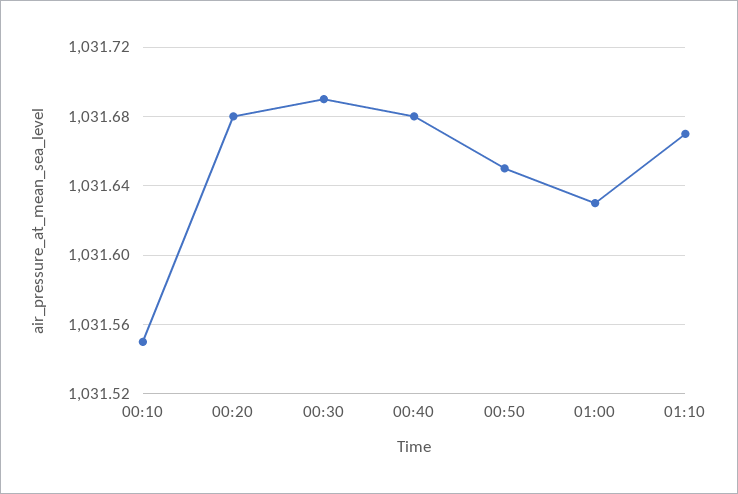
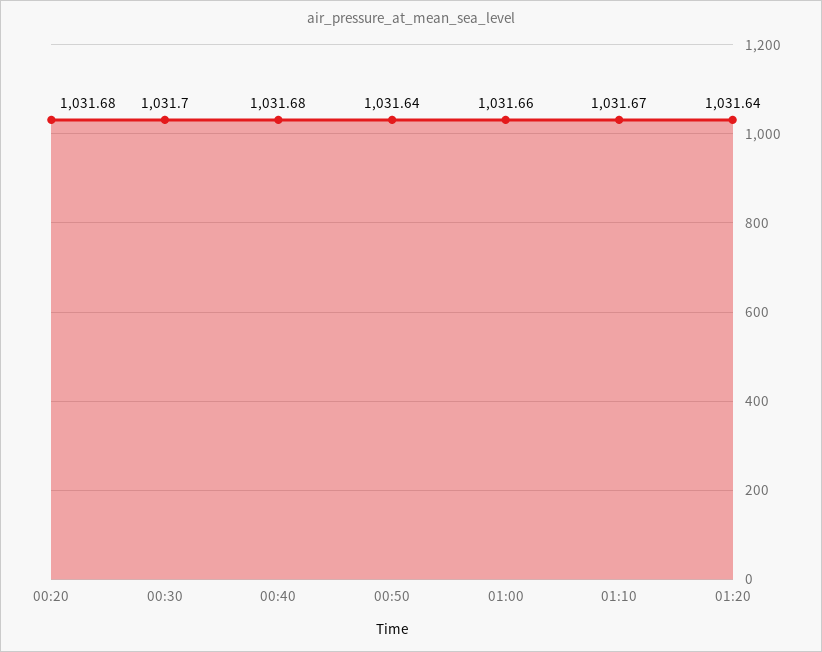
00:10: 1031.55 -> none
00:30: 1031.69 -> 1031.7
00:50: 1031.65 -> 1031.64
01:00: 1031.63 -> 1031.66
01:20: none -> 1031.64

